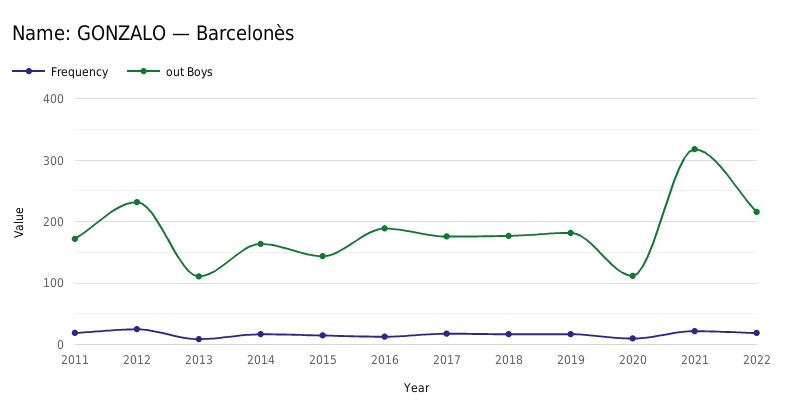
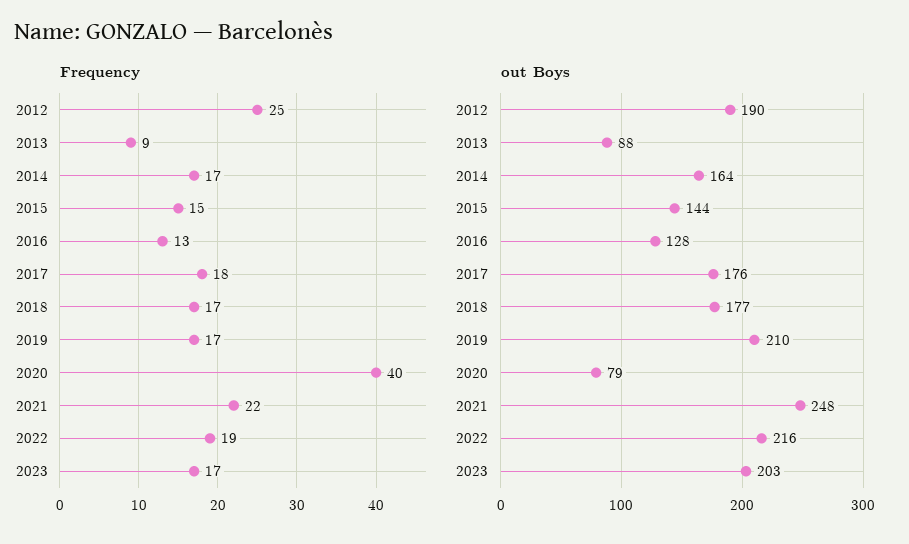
Frequency, 2011: 20 -> none
out Boys, 2011: 170 -> none
out Boys, 2012: 230 -> 190
out Boys, 2013: 110 -> 88
out Boys, 2016: 190 -> 128
out Boys, 2019: 180 -> 210
Frequency, 2020: 10 -> 40
out Boys, 2020: 110 -> 79
out Boys, 2021: 320 -> 248
Frequency, 2023: none -> 17
out Boys, 2023: none -> 203

